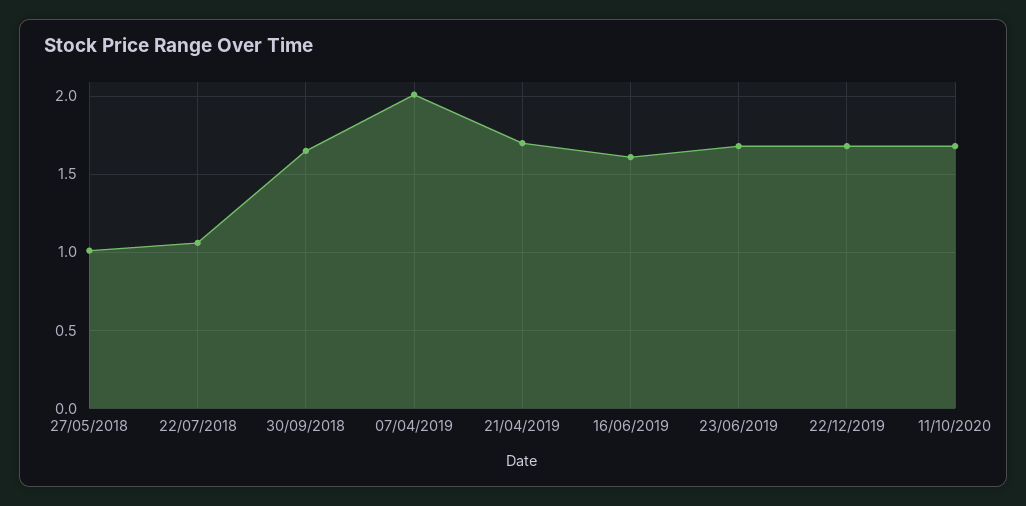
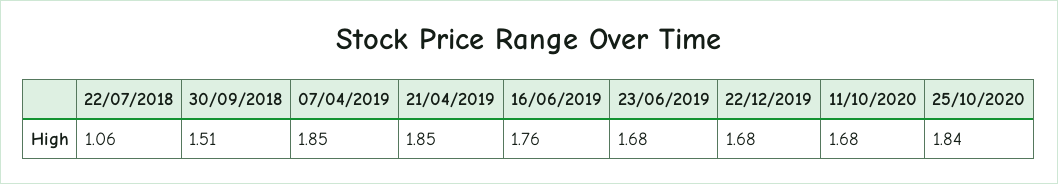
27/05/2018: 1 -> none
30/09/2018: 1.65 -> 1.51
07/04/2019: 2 -> 1.85
21/04/2019: 1.7 -> 1.85
16/06/2019: 1.6 -> 1.76
25/10/2020: none -> 1.84

